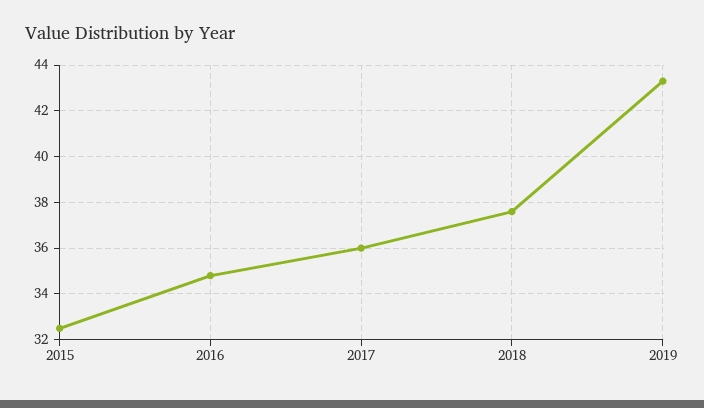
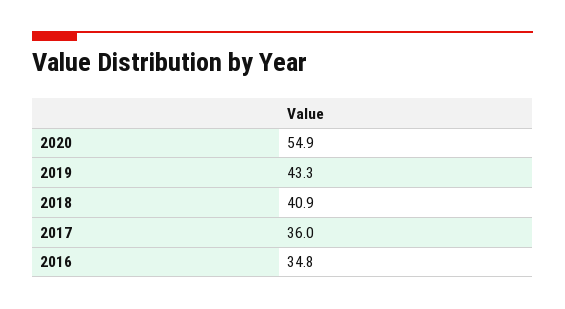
2015: 32.5 -> none
2018: 37.5 -> 40.9
2020: none -> 54.9

